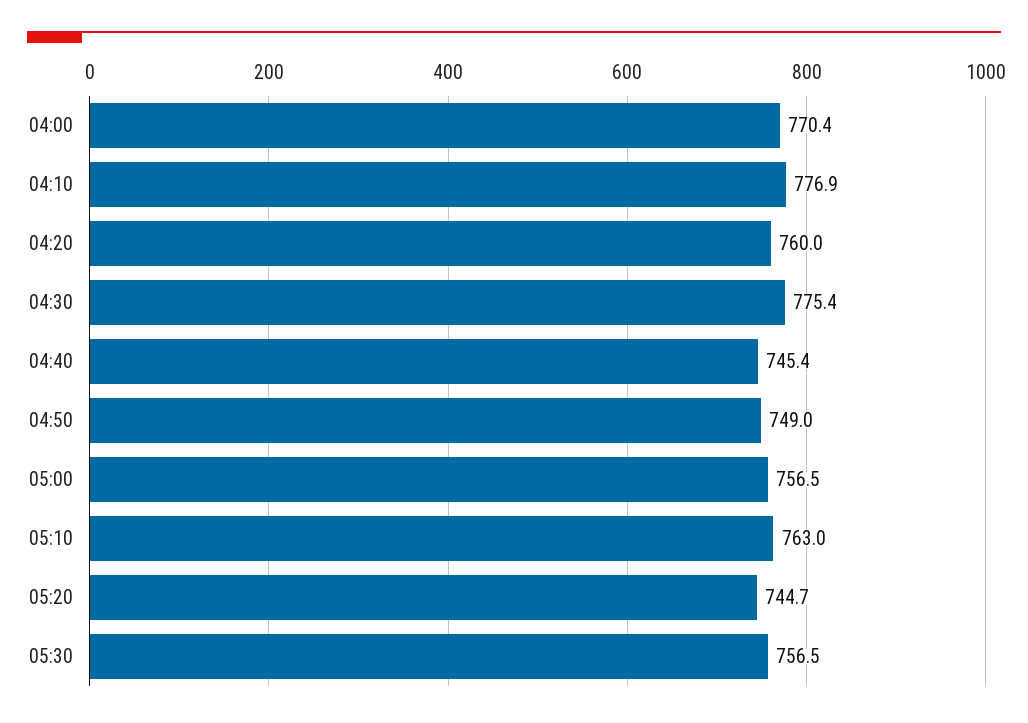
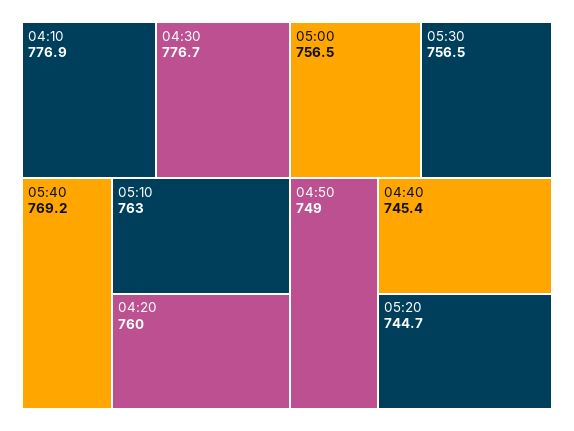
04:00: 770.4 -> none
04:30: 775.4 -> 776.7
05:40: none -> 769.2

